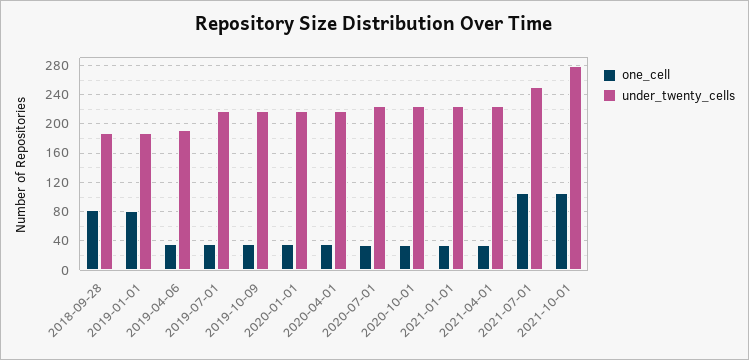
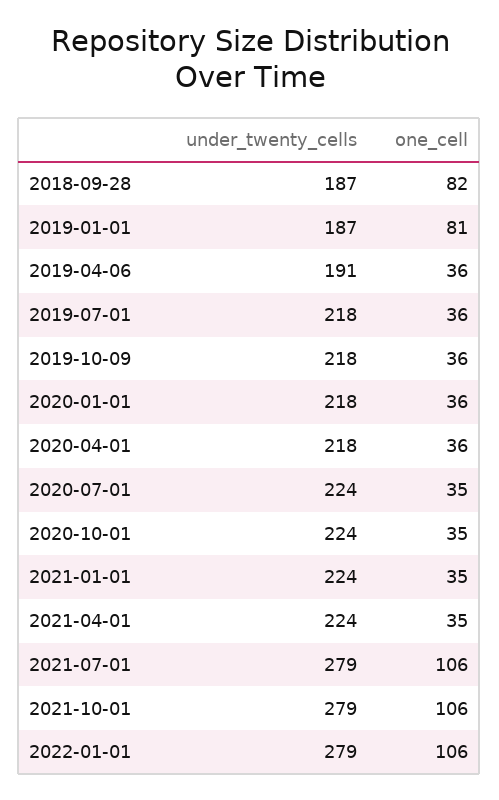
under_twenty_cells, 2021-07-01: 250 -> 279
under_twenty_cells, 2022-01-01: none -> 279
one_cell, 2022-01-01: none -> 106

